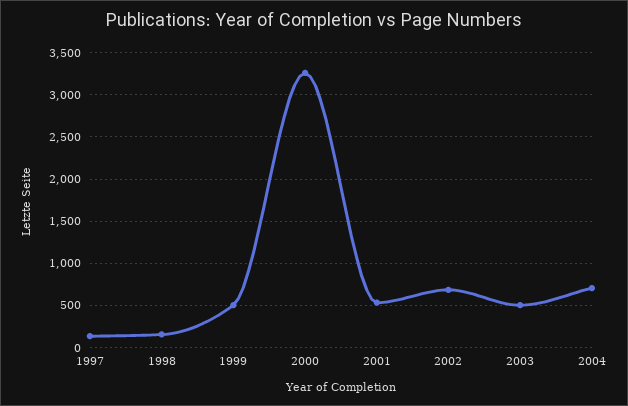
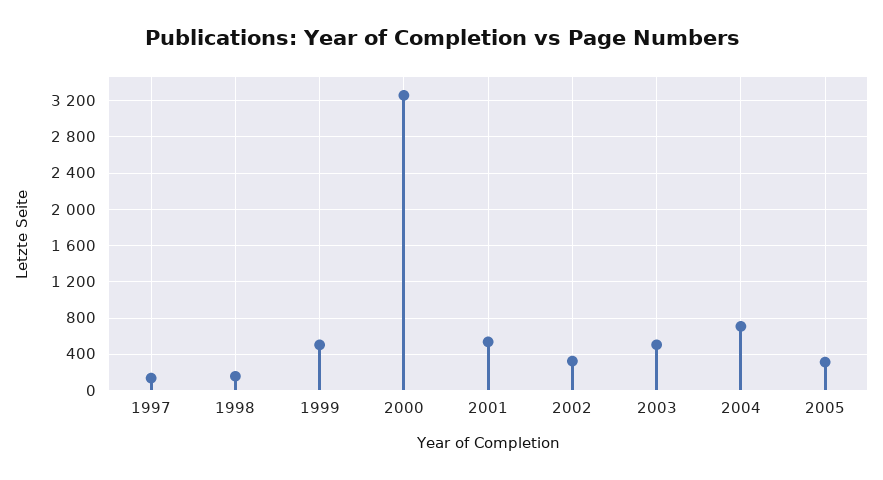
2002: 700 -> 300
2005: none -> 300

